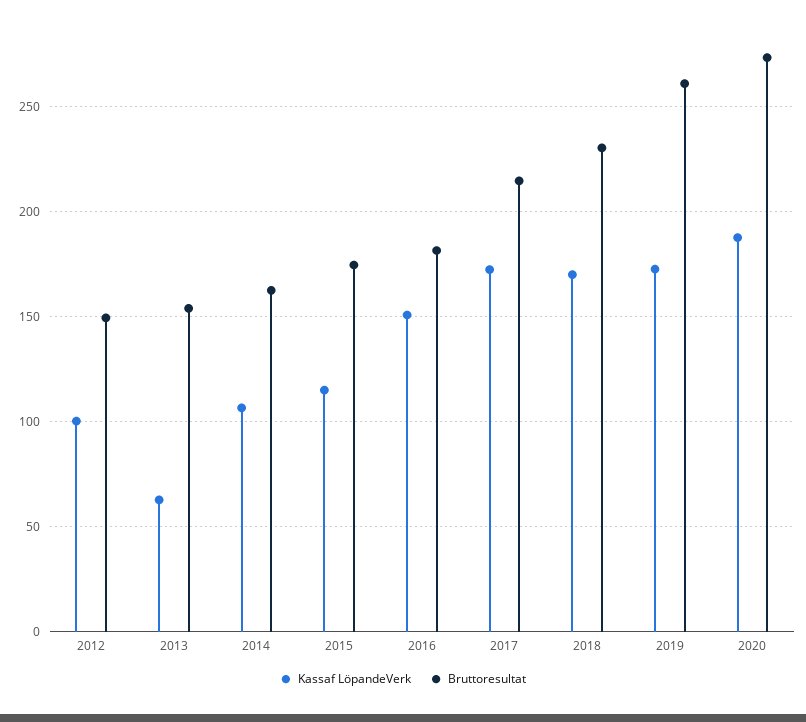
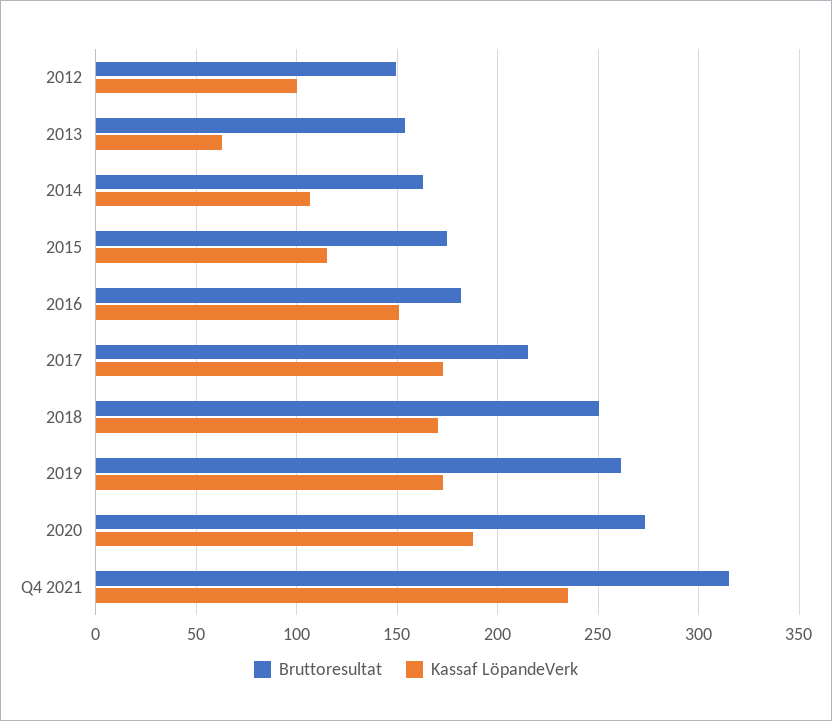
Bruttoresultat, 2018: 230 -> 250
Bruttoresultat, Q4 2021: none -> 315
Kassaf LöpandeVerk, Q4 2021: none -> 235

